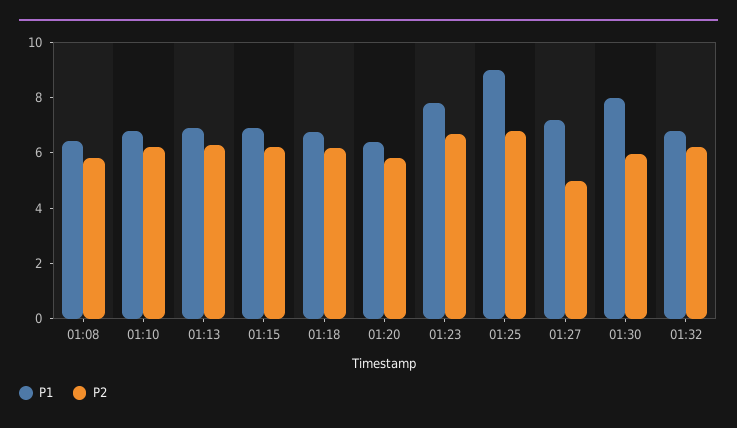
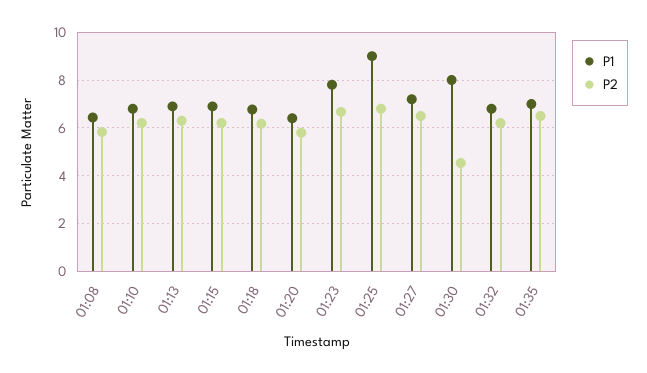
P2, 01:27: 5 -> 6.5
P2, 01:30: 6 -> 4.5
P1, 01:35: none -> 7
P2, 01:35: none -> 6.5

